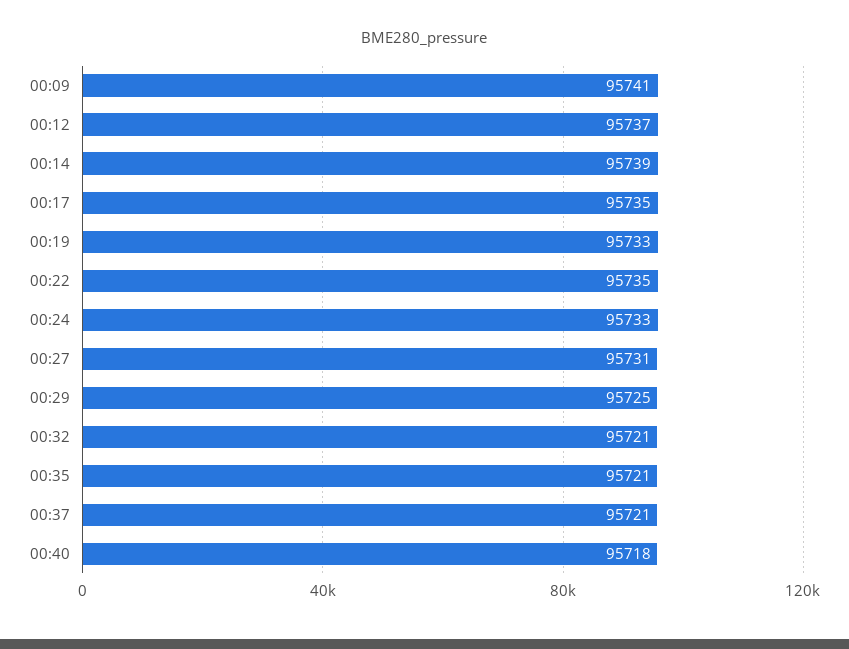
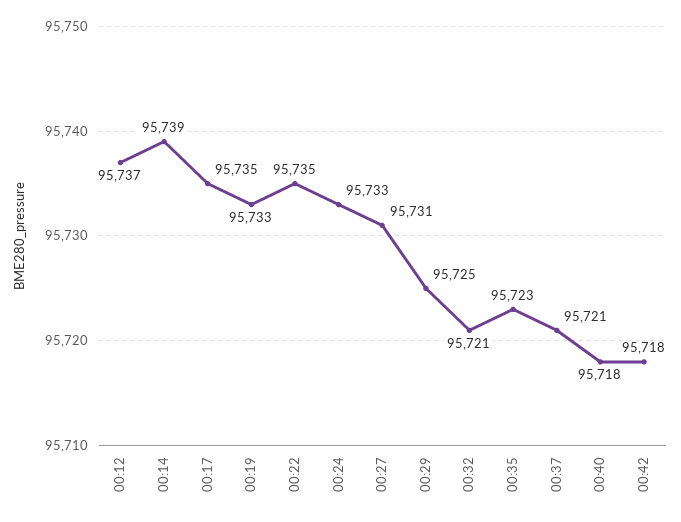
00:09: 95741 -> none
00:35: 95721 -> 95723
00:42: none -> 95718

